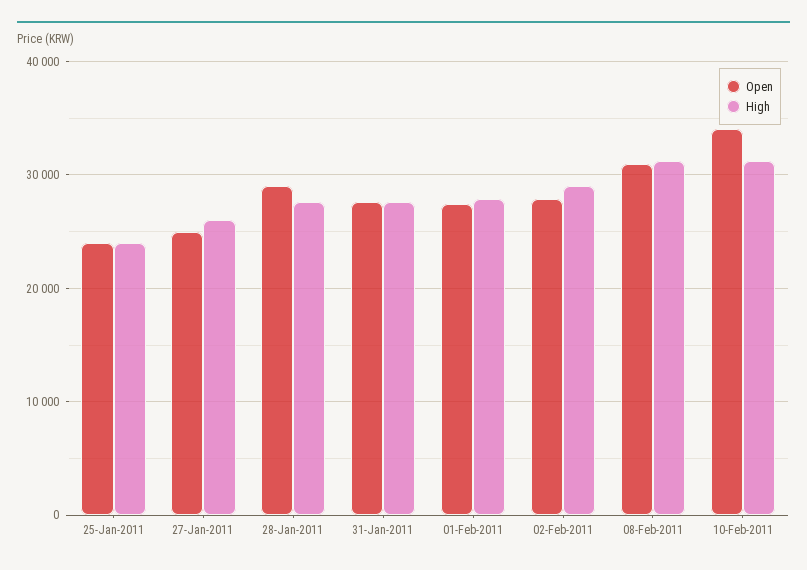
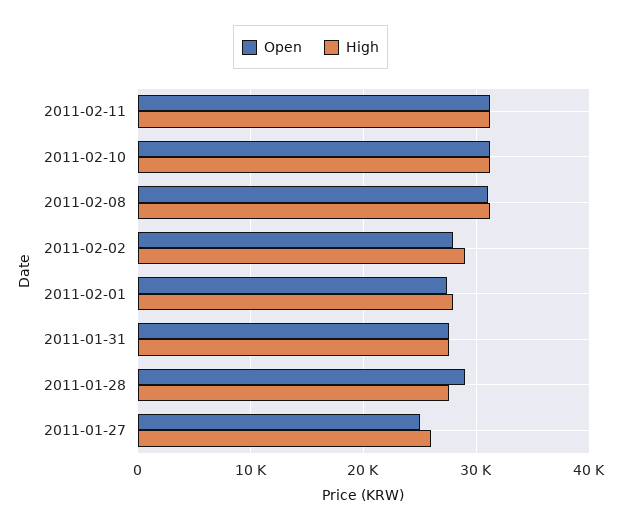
Open, 25-Jan-2011: 24000 -> none
High, 25-Jan-2011: 24000 -> none
Open, 10-Feb-2011: 34000 -> 31000
Open, 2011-02-11: none -> 31000
High, 2011-02-11: none -> 31000

